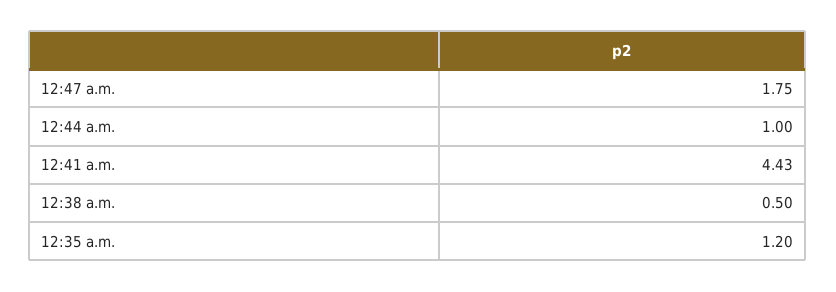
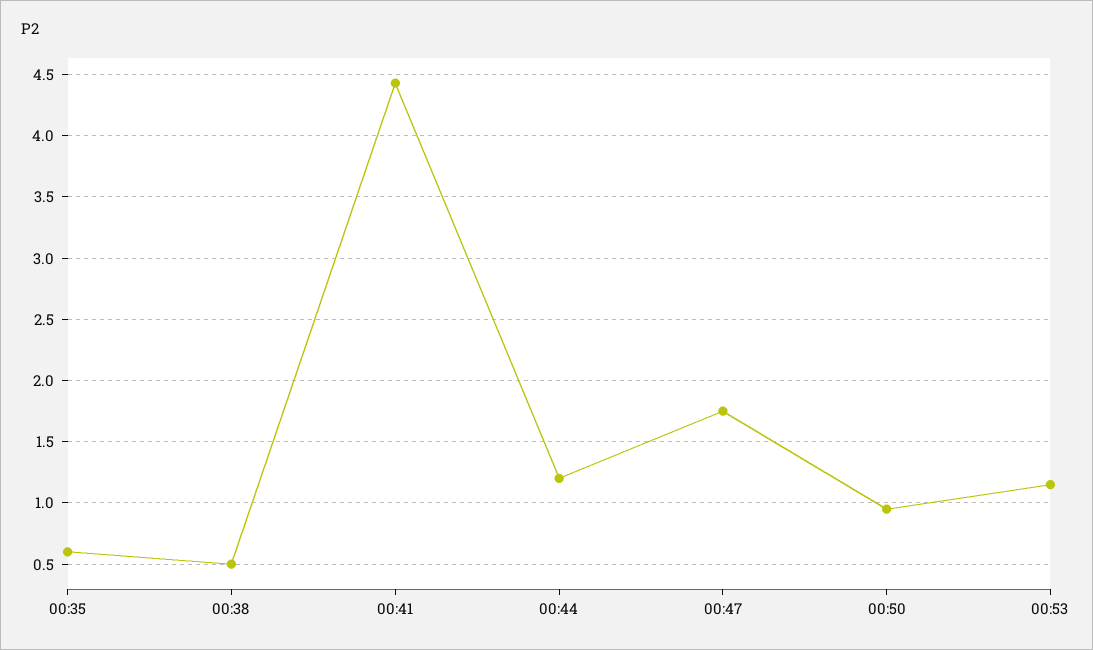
12:44 a.m.: 1 -> 1.2
12:35 a.m.: 1.2 -> 0.6
00:50: none -> 0.95
00:53: none -> 1.15

